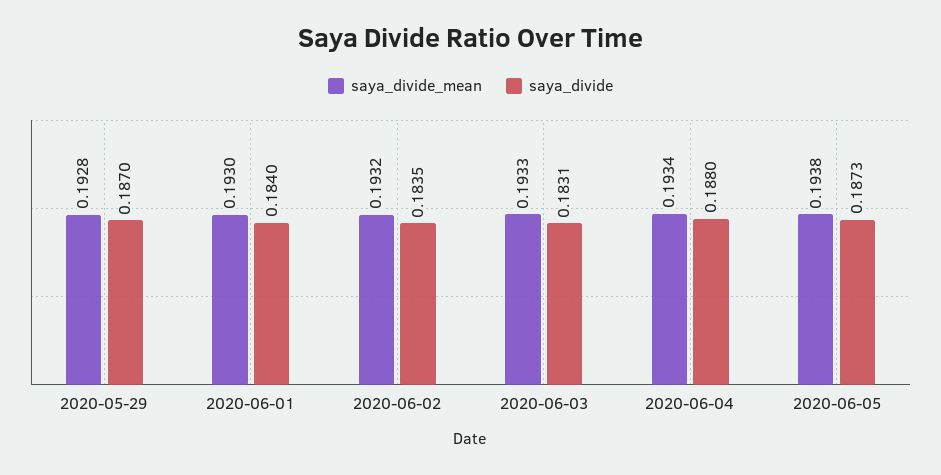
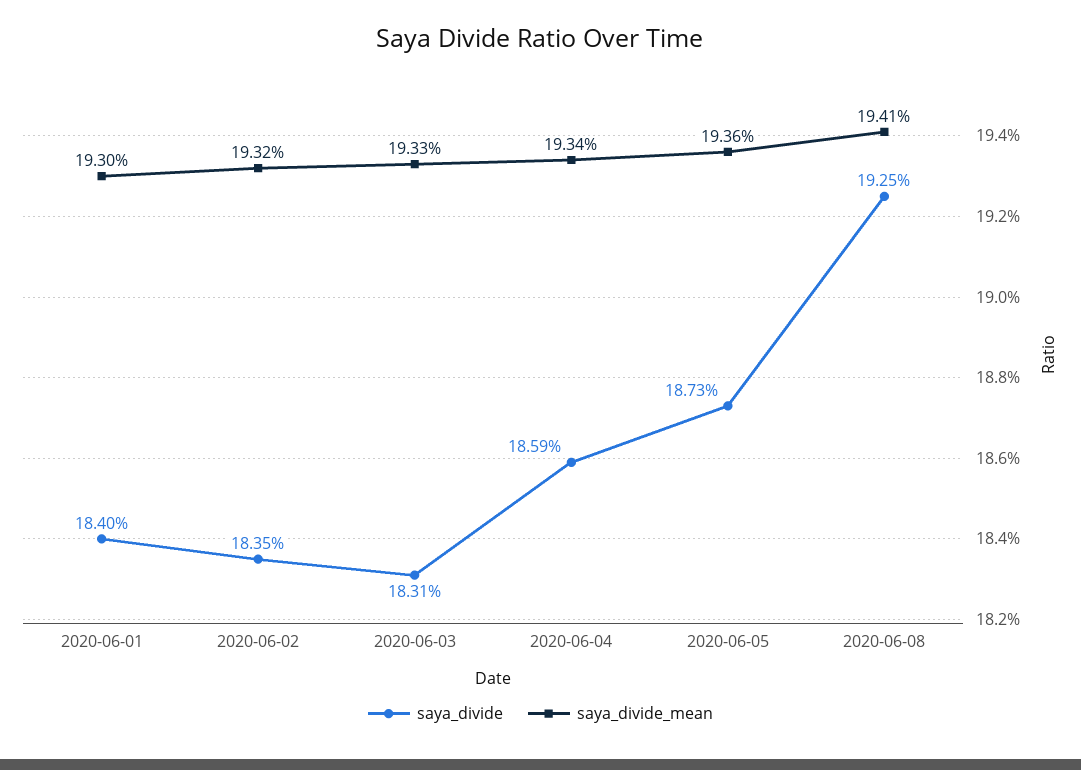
saya_divide_mean, 2020-05-29: 0.1928 -> none
saya_divide, 2020-05-29: 0.187 -> none
saya_divide, 2020-06-04: 0.188 -> 0.1859
saya_divide_mean, 2020-06-05: 0.1938 -> 0.1936
saya_divide, 2020-06-08: none -> 0.1925
saya_divide_mean, 2020-06-08: none -> 0.1941

